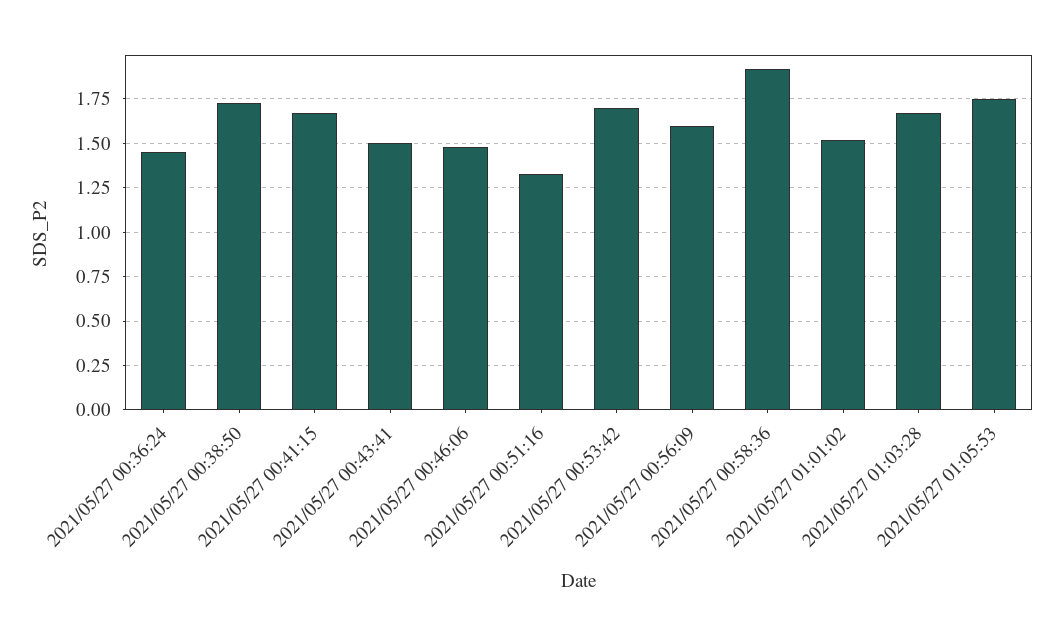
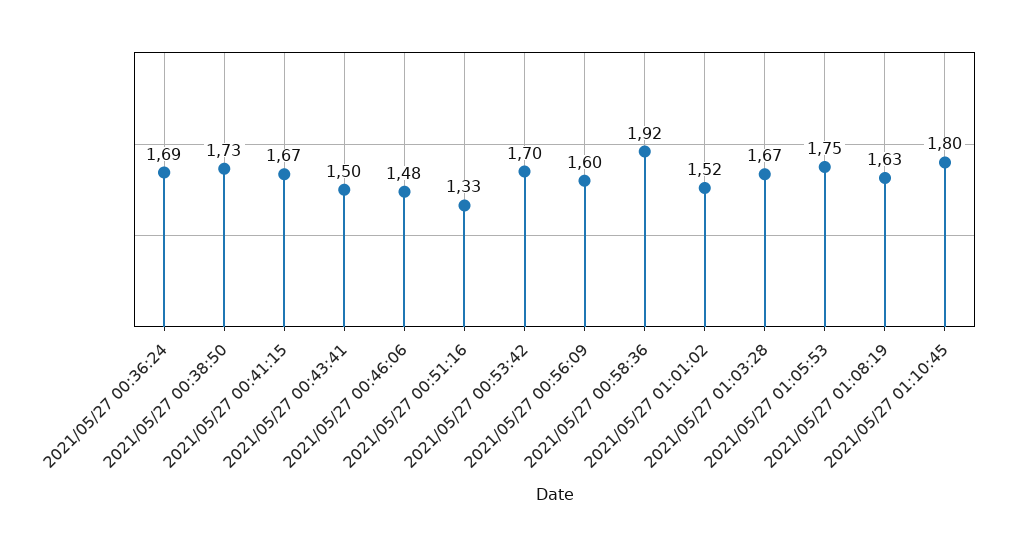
2021/05/27 00:36:24: 1.45 -> 1.69
2021/05/27 01:08:19: none -> 1.63
2021/05/27 01:10:45: none -> 1.8

